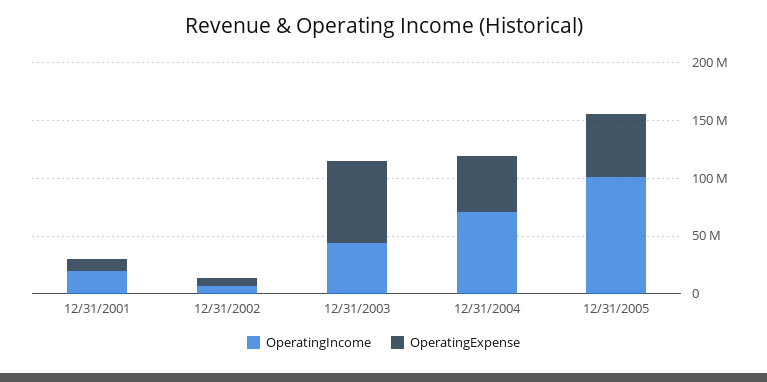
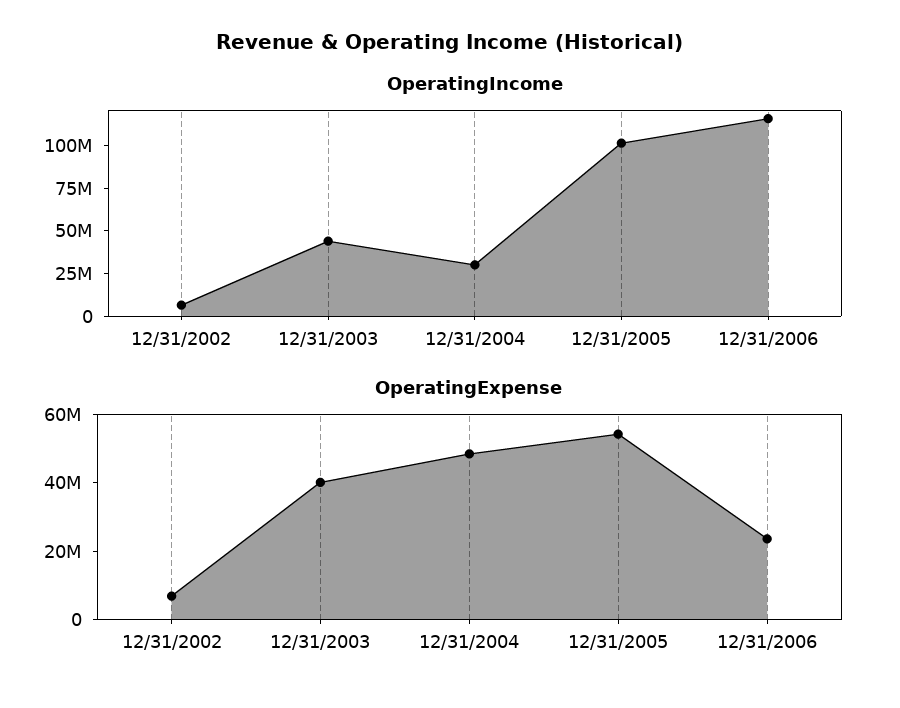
OperatingIncome, 12/31/2001: 20000000 -> none
OperatingExpense, 12/31/2001: 10000000 -> none
OperatingExpense, 12/31/2003: 70000000 -> 40000000
OperatingIncome, 12/31/2004: 70000000 -> 30000000
OperatingIncome, 12/31/2006: none -> 115000000
OperatingExpense, 12/31/2006: none -> 25000000

